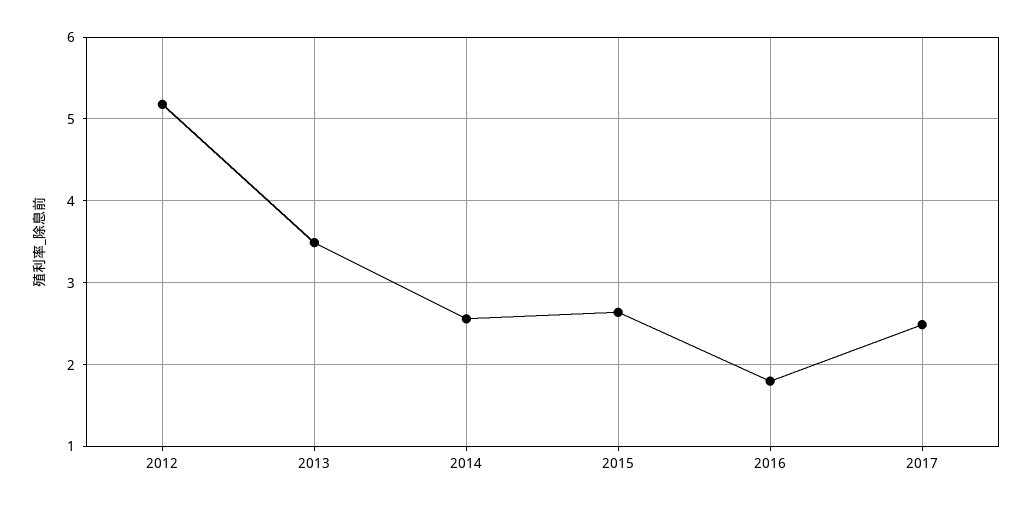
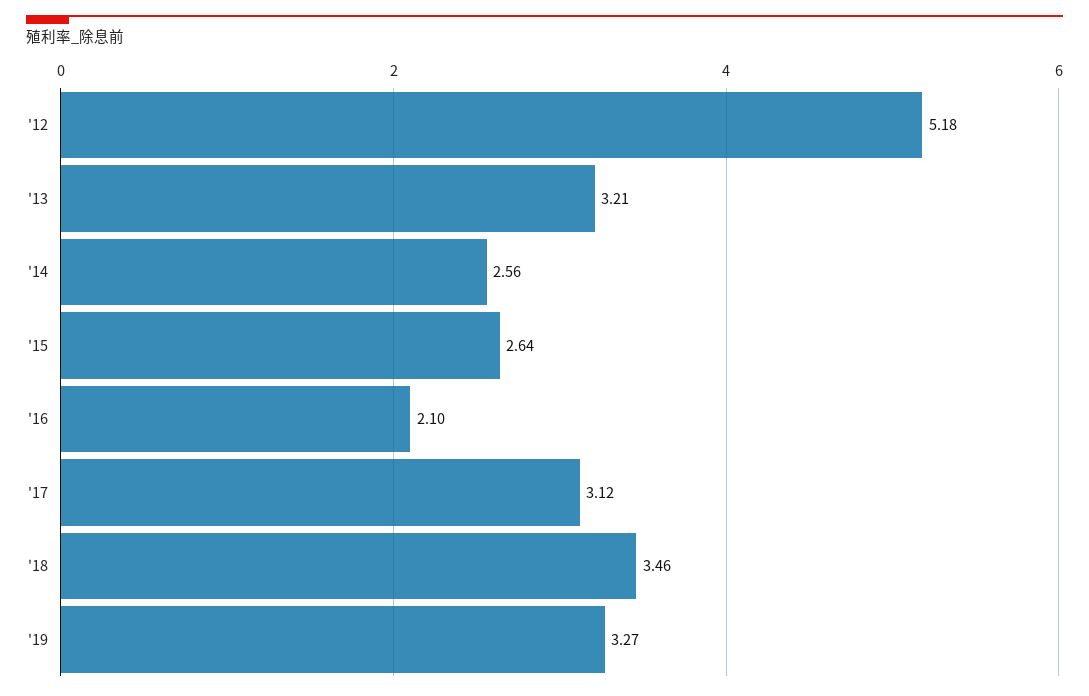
2013: 3.5 -> 3.21
2016: 1.8 -> 2.1
2017: 2.5 -> 3.12
'18: none -> 3.46
'19: none -> 3.27

